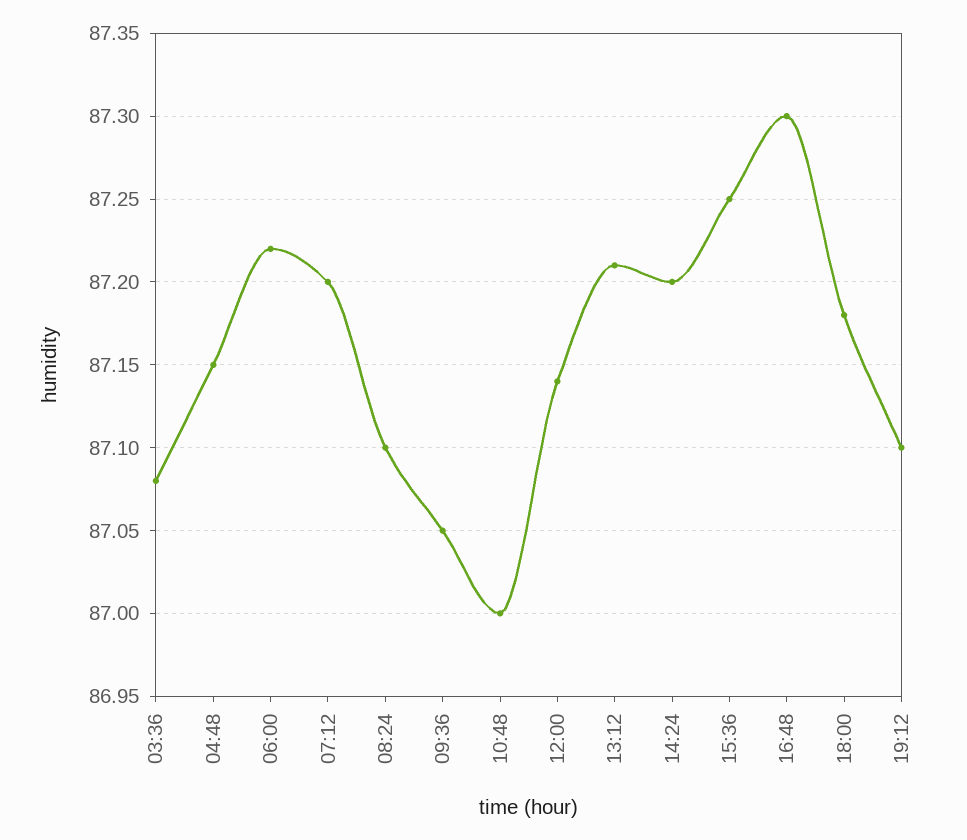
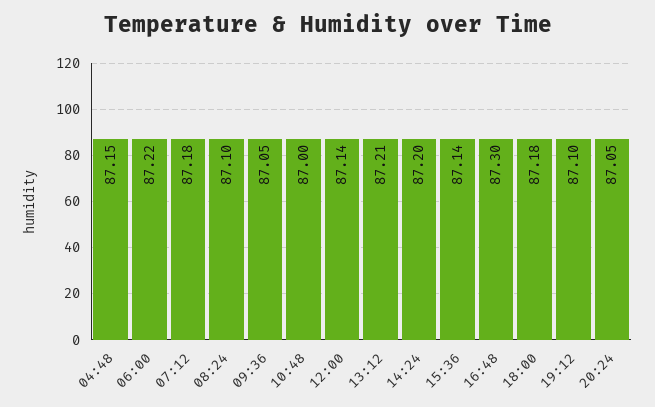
03:36: 87.08 -> none
07:12: 87.2 -> 87.18
15:36: 87.25 -> 87.14
20:24: none -> 87.05

